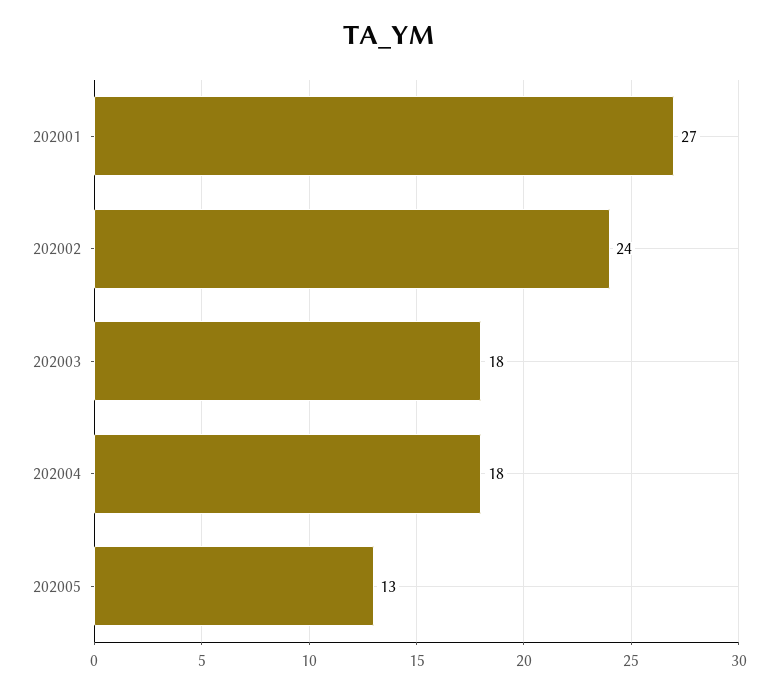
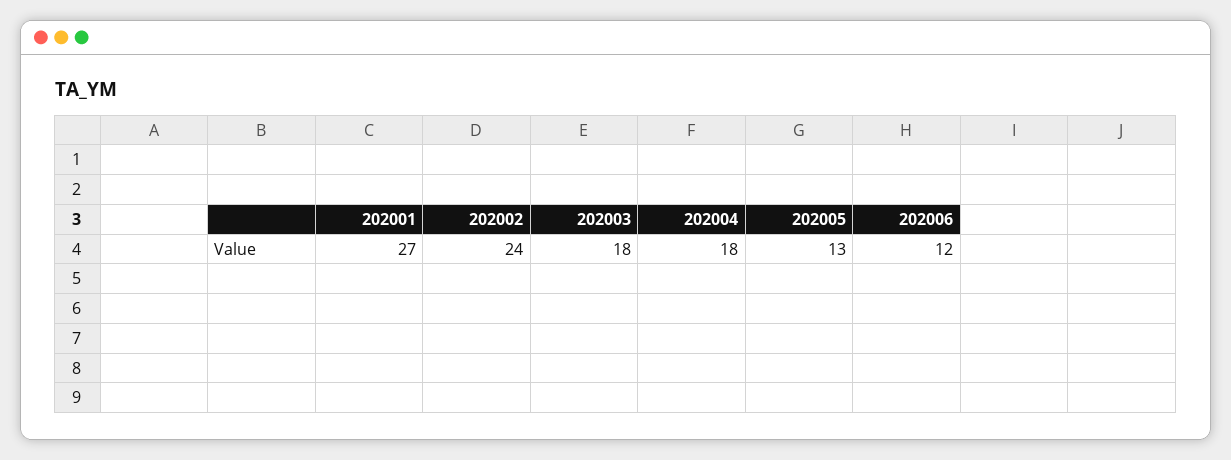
202006: none -> 12

